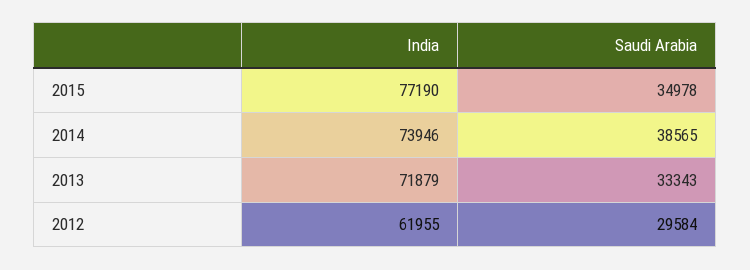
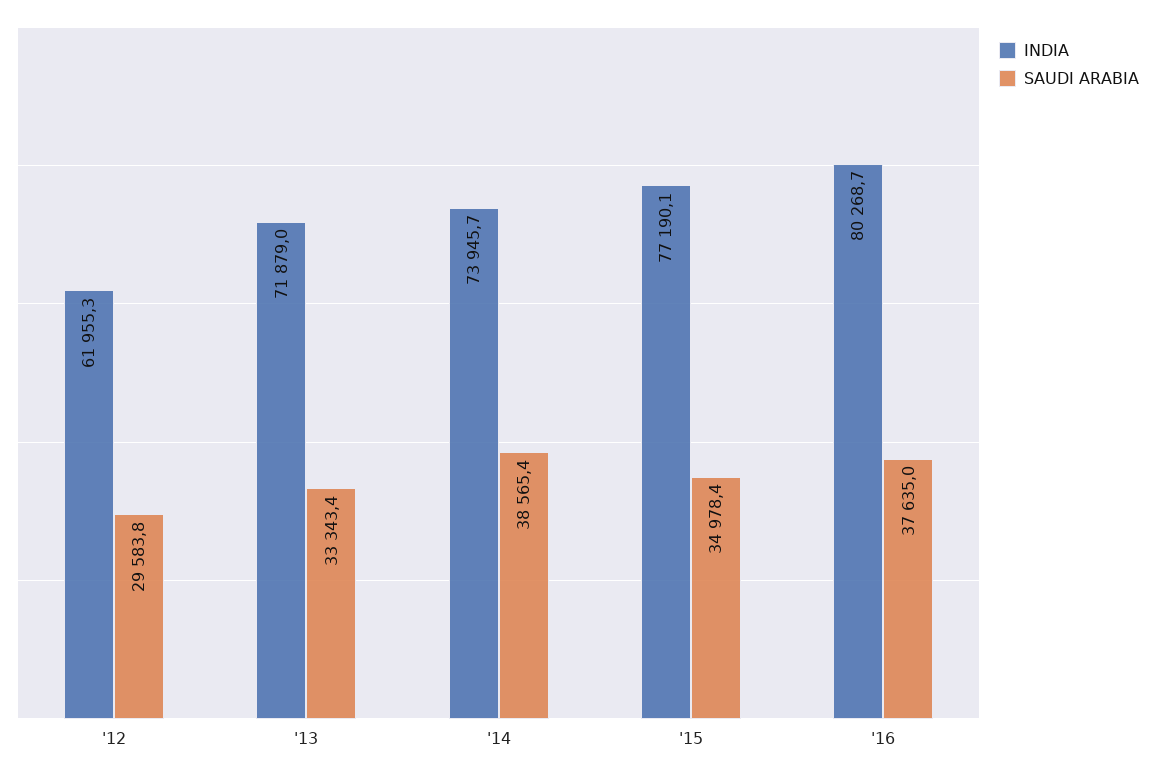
India, '16: none -> 80268.7
Saudi Arabia, '16: none -> 37635

